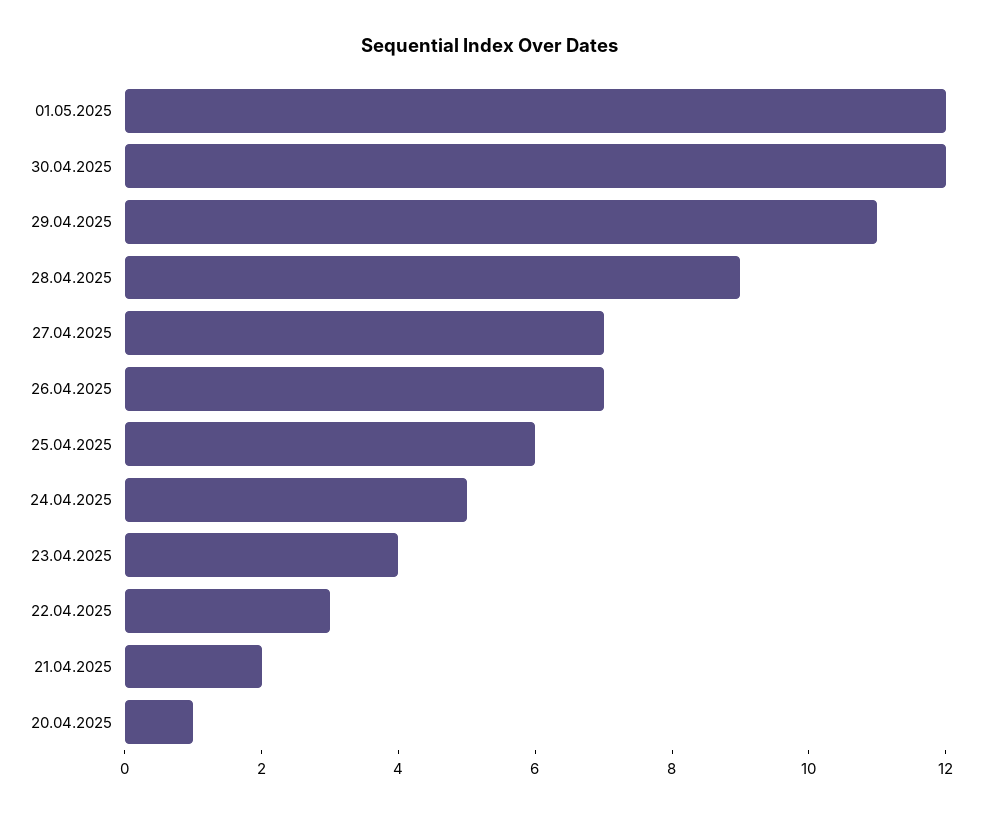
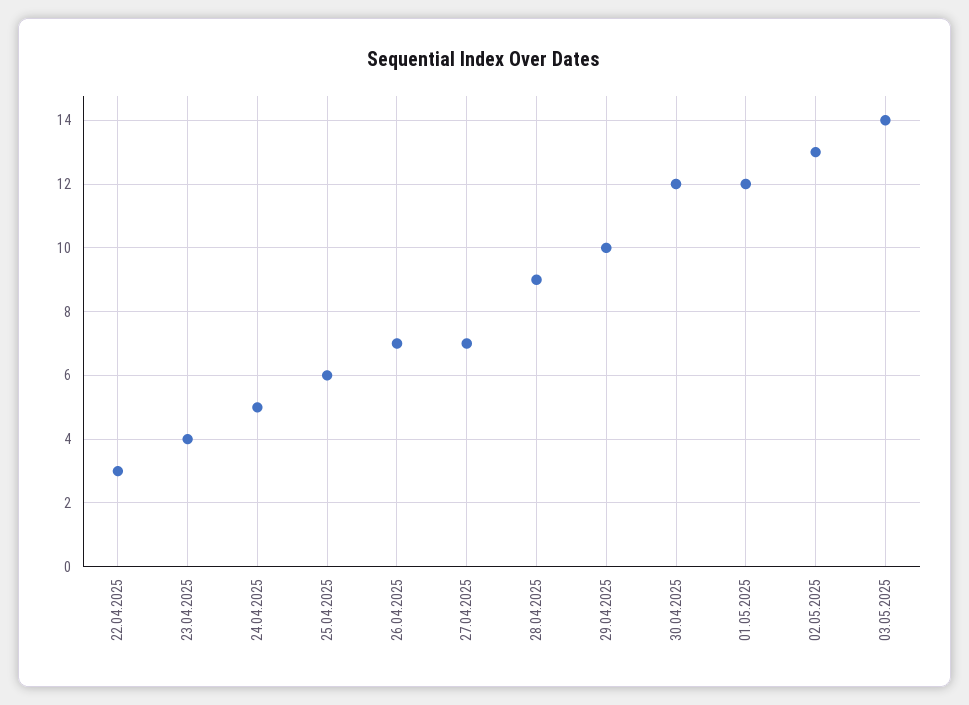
29.04.2025: 11 -> 10
21.04.2025: 2 -> none
20.04.2025: 1 -> none
02.05.2025: none -> 13
03.05.2025: none -> 14

